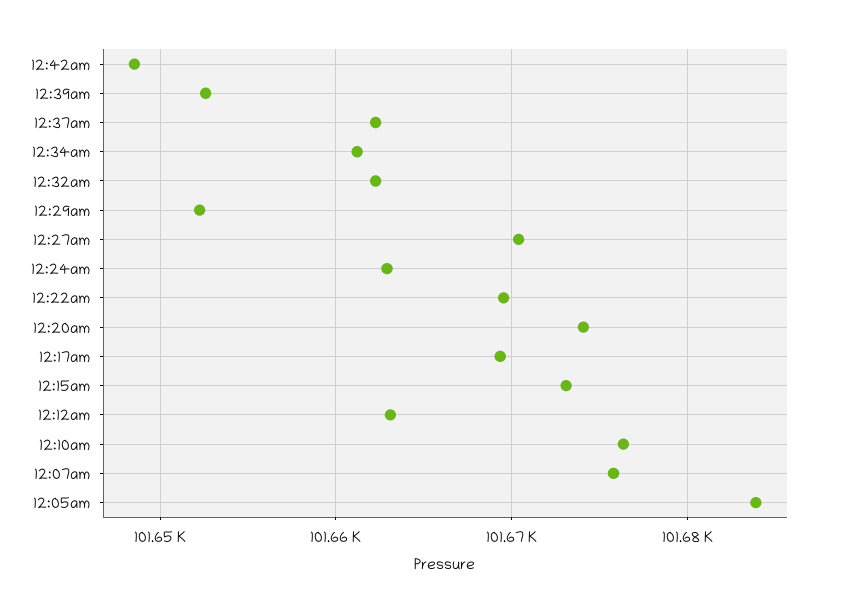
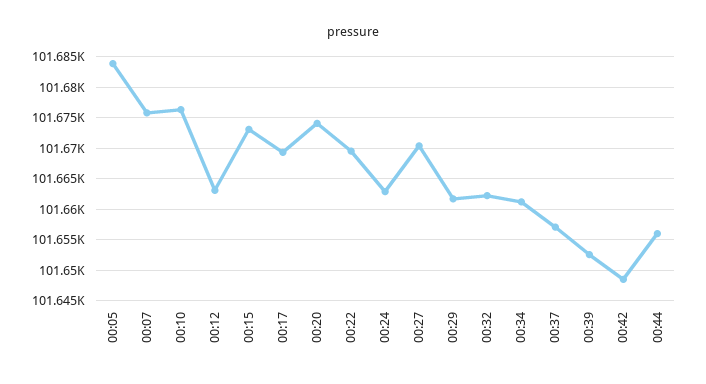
12:37am: 101662 -> 101657
12:29am: 101652 -> 101662
00:44: none -> 101656

